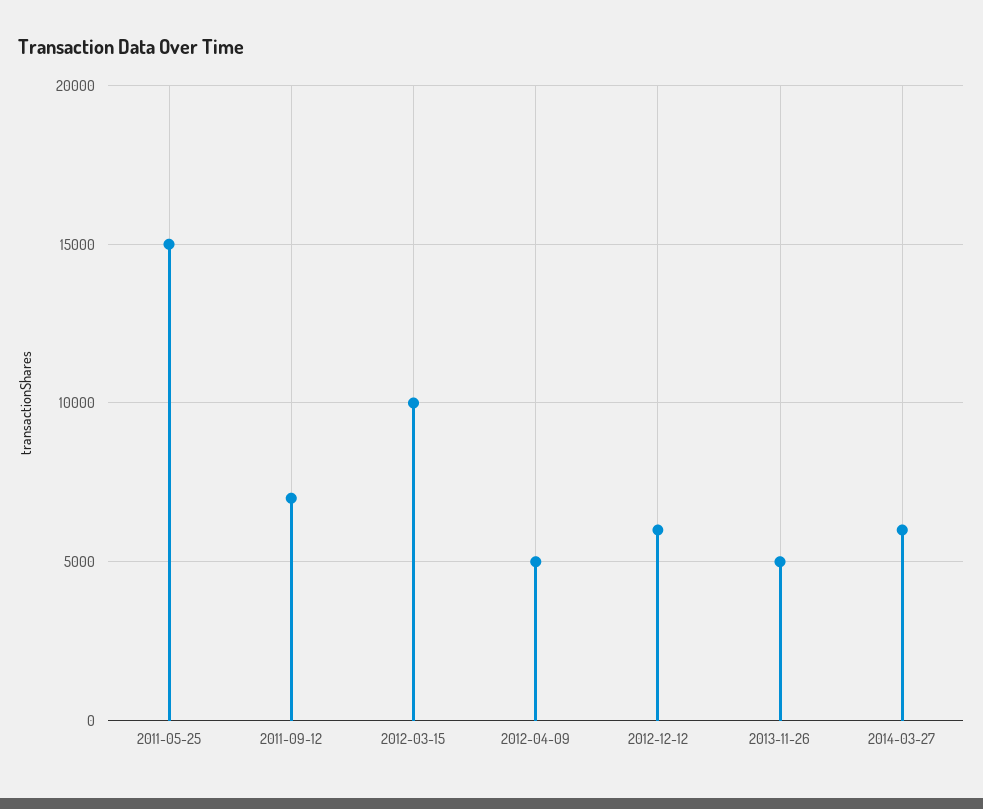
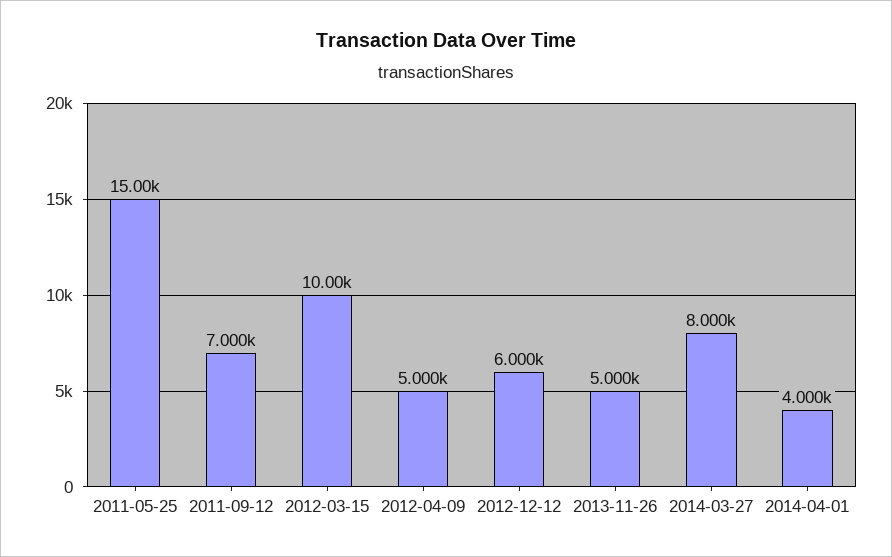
2014-03-27: 6000 -> 8000
2014-04-01: none -> 4000

